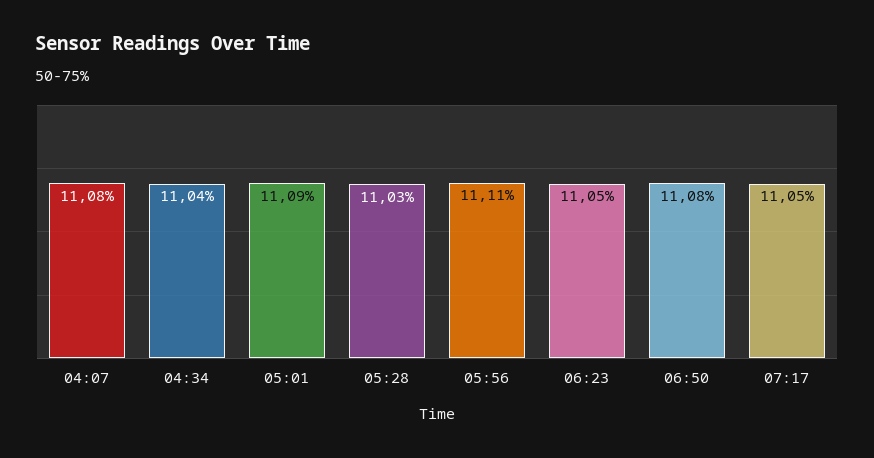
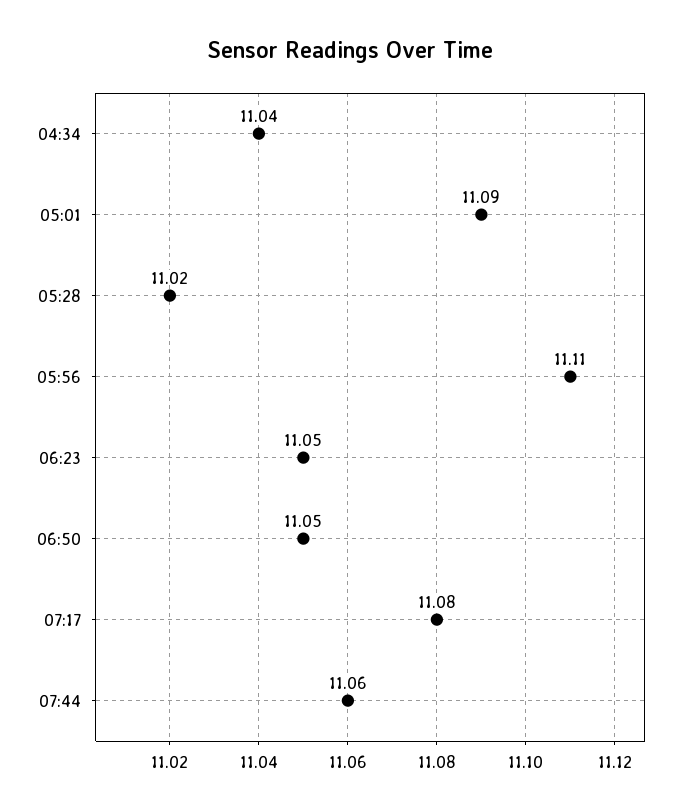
04:07: 11.08 -> none
05:28: 11.03 -> 11.02
06:50: 11.08 -> 11.05
07:17: 11.05 -> 11.08
07:44: none -> 11.06

